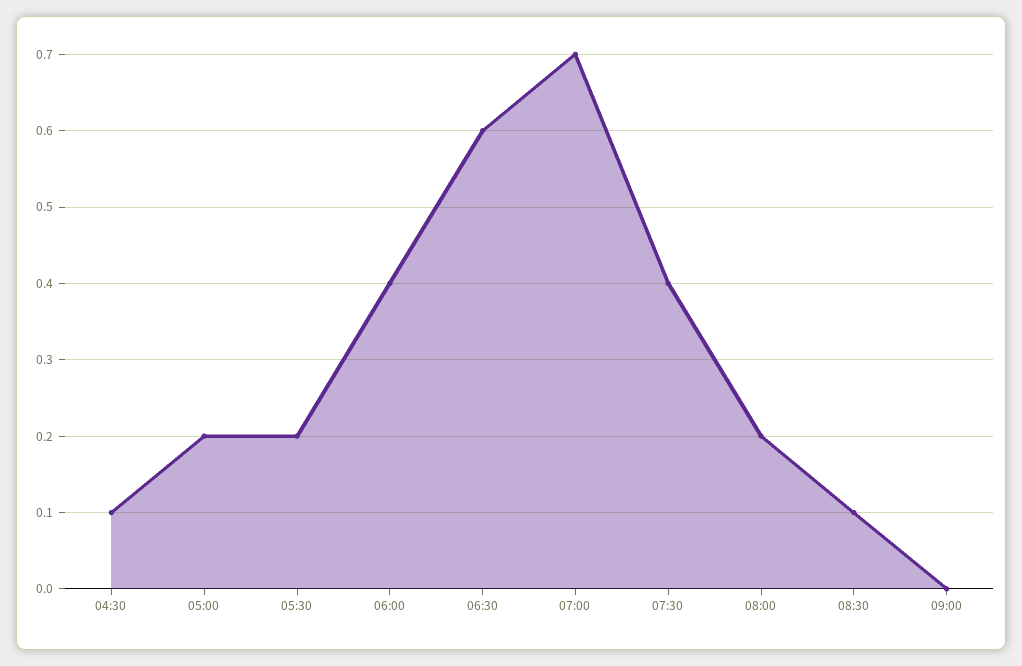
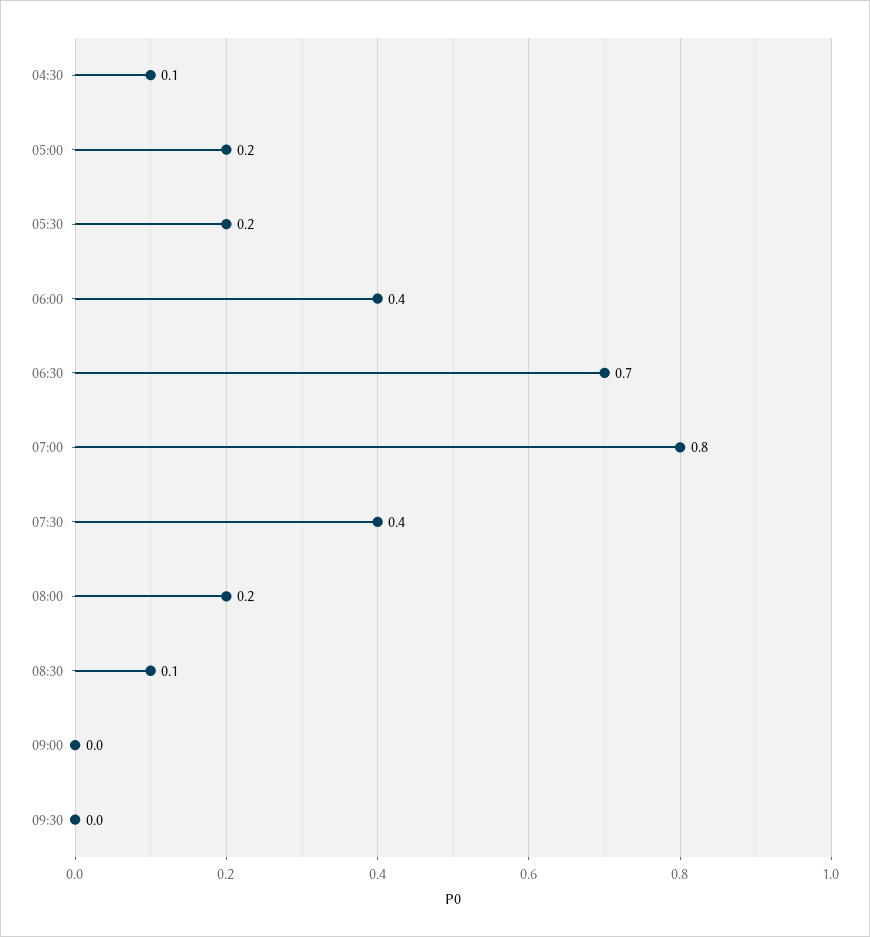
06:30: 0.6 -> 0.7
07:00: 0.7 -> 0.8
09:30: none -> 0

